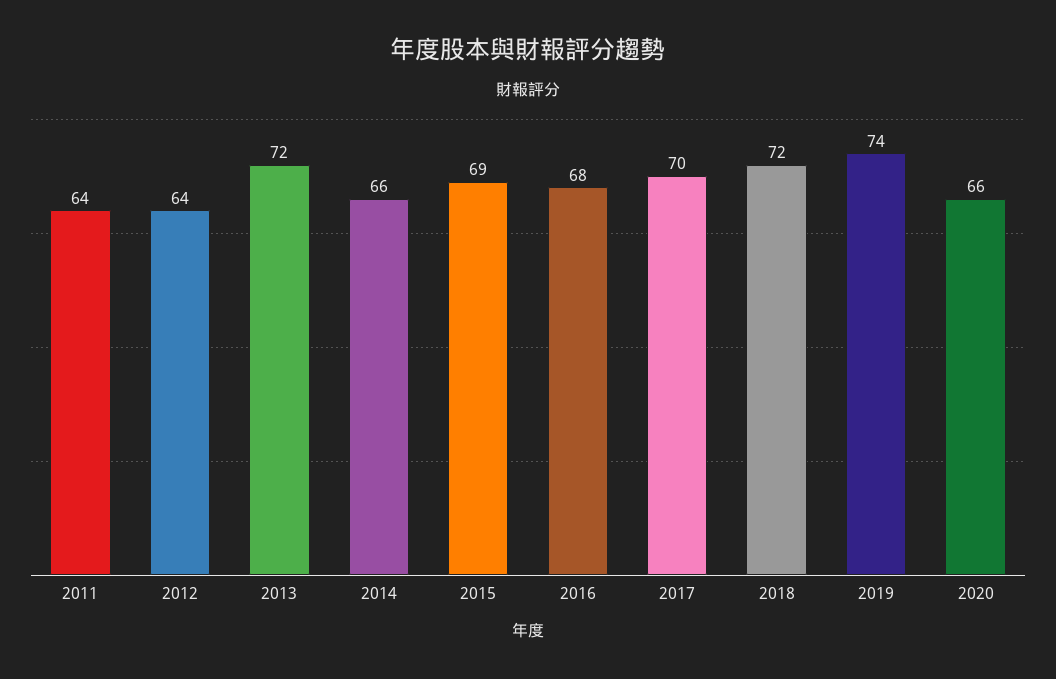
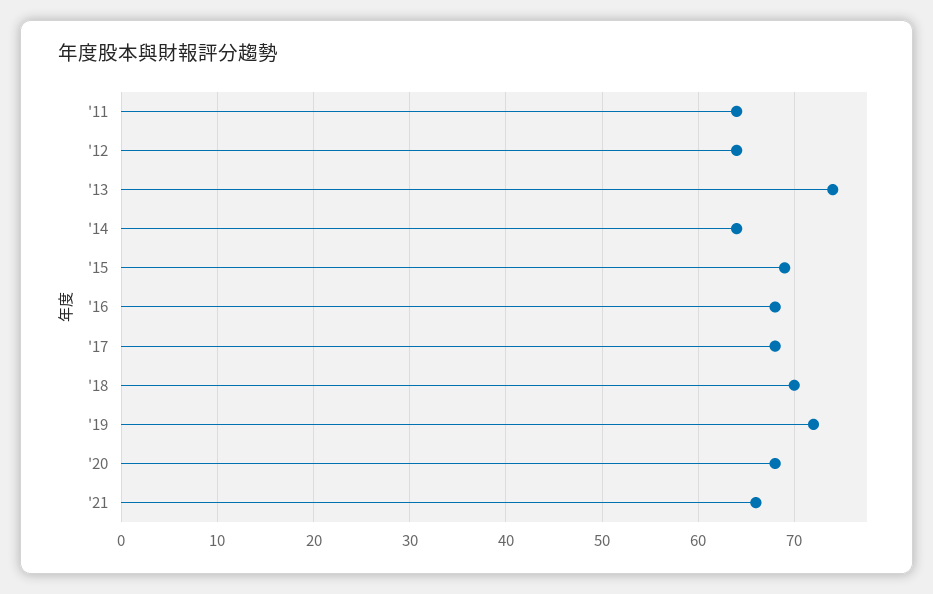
2013: 72 -> 74
2014: 66 -> 64
2017: 70 -> 68
2018: 72 -> 70
2019: 74 -> 72
2020: 66 -> 68
'21: none -> 66

